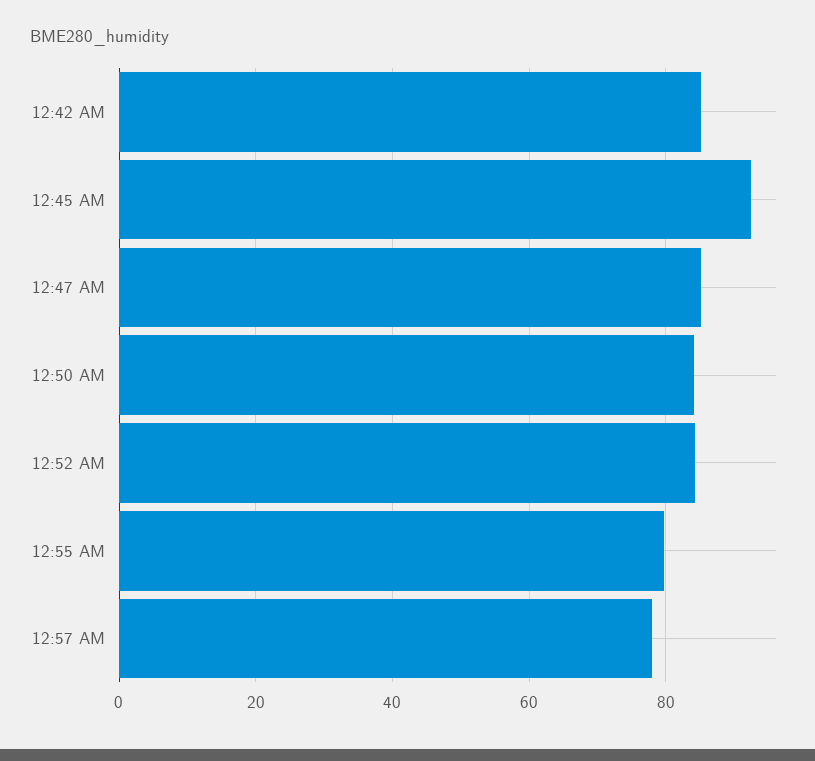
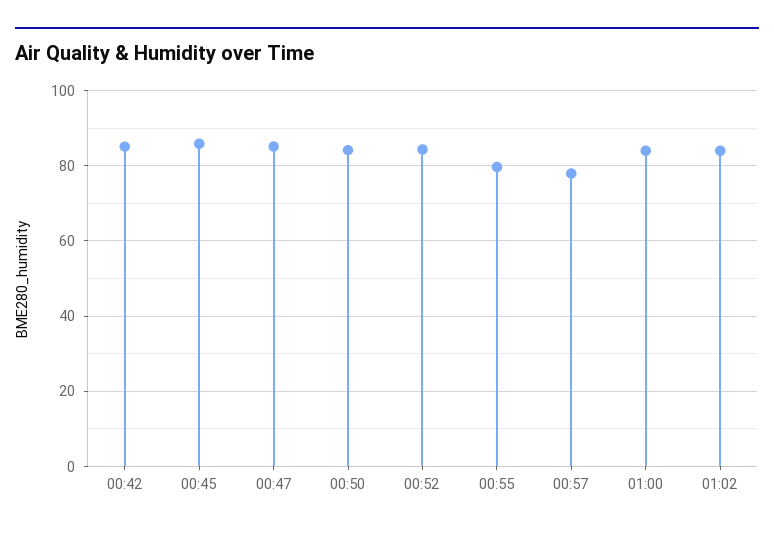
12:45 AM: 92 -> 86
01:00: none -> 84
01:02: none -> 84

